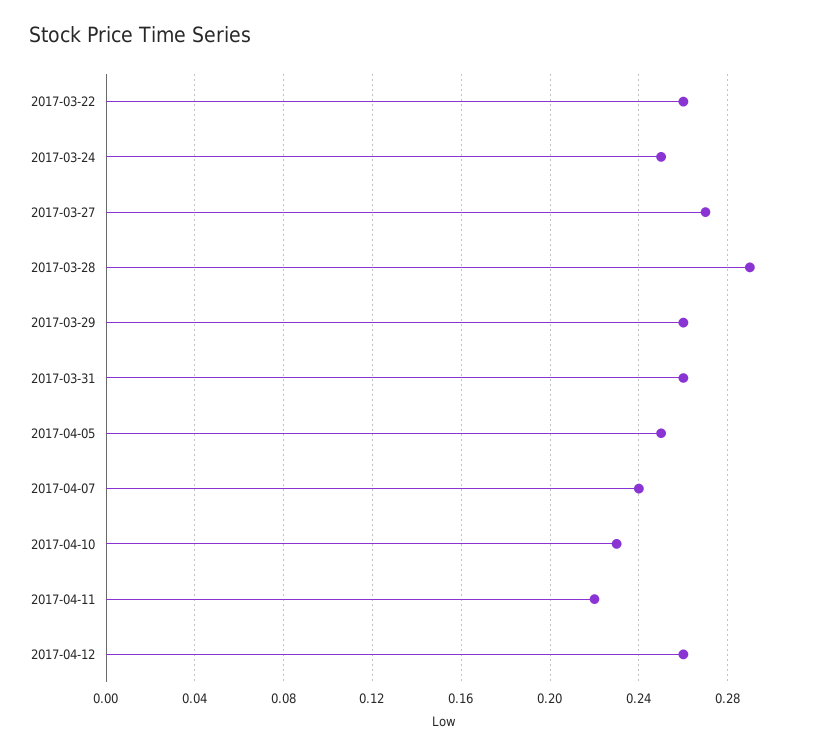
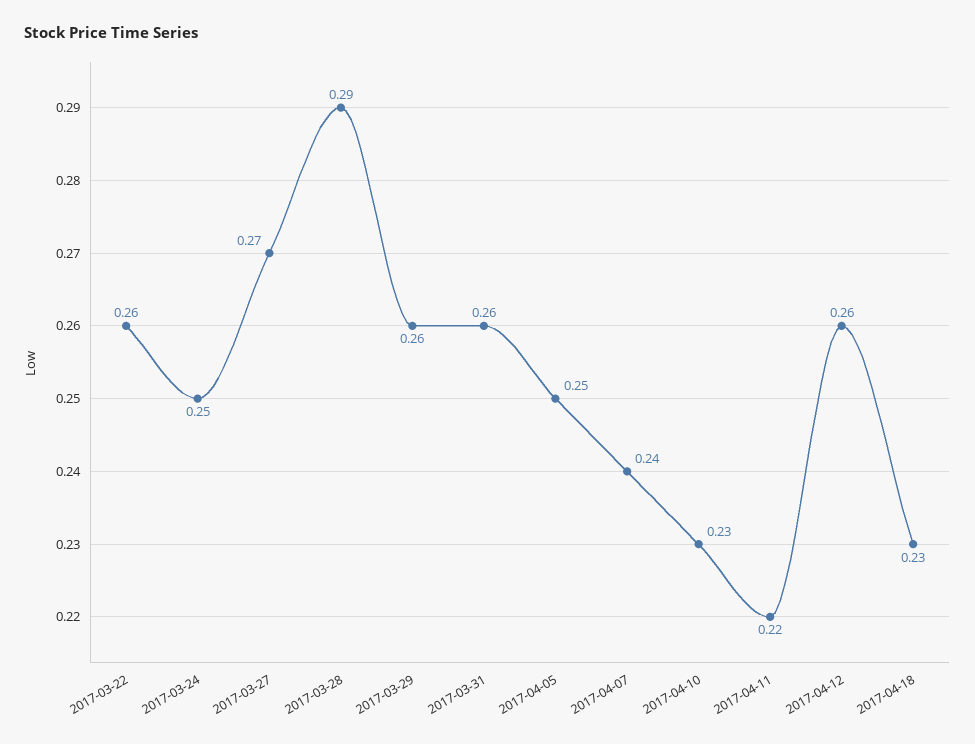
2017-04-18: none -> 0.23

